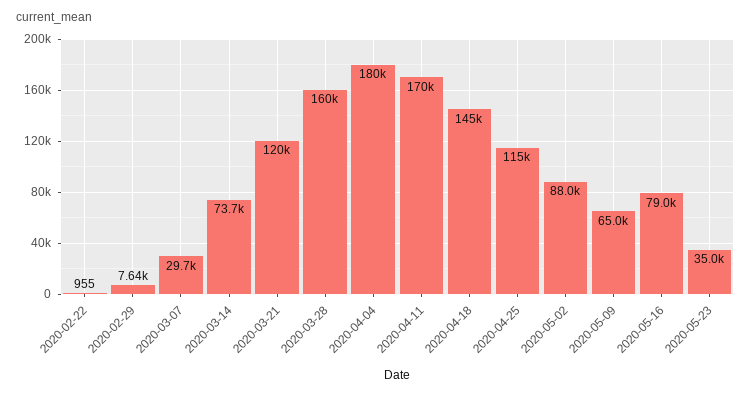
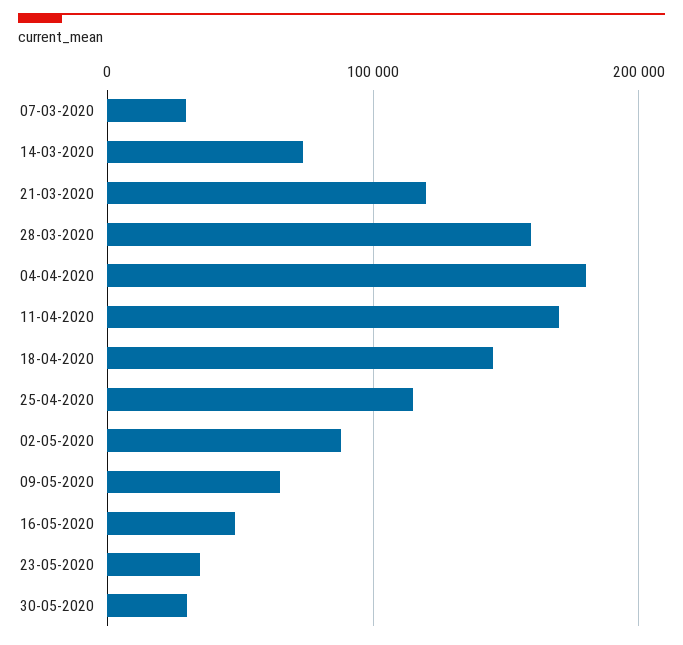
2020-02-22: 955 -> none
2020-02-29: 7640 -> none
2020-05-16: 79000 -> 50000
30-05-2020: none -> 30000

